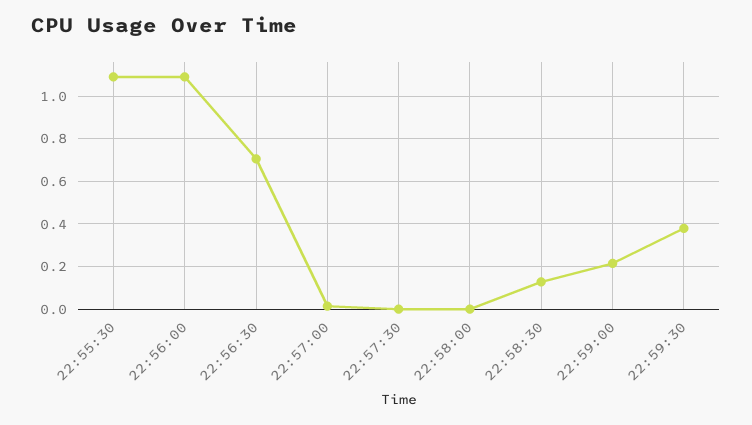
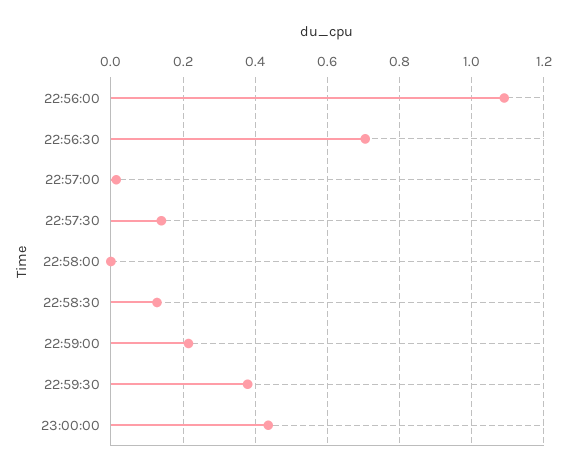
22:55:30: 1.1 -> none
22:57:30: 0 -> 0.14
23:00:00: none -> 0.44

